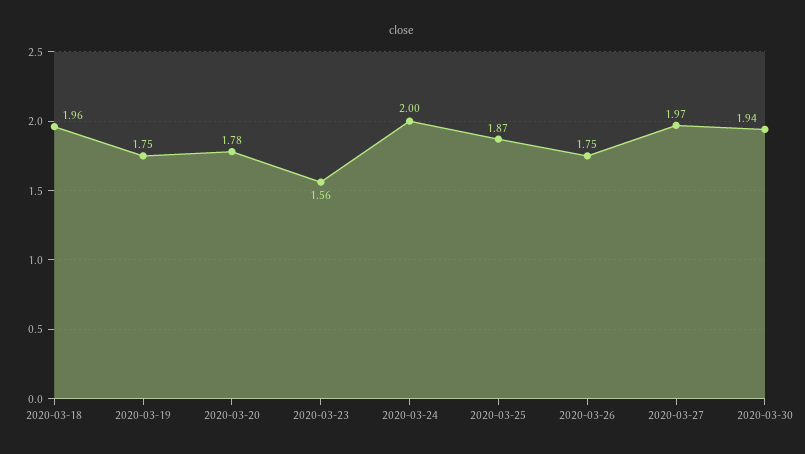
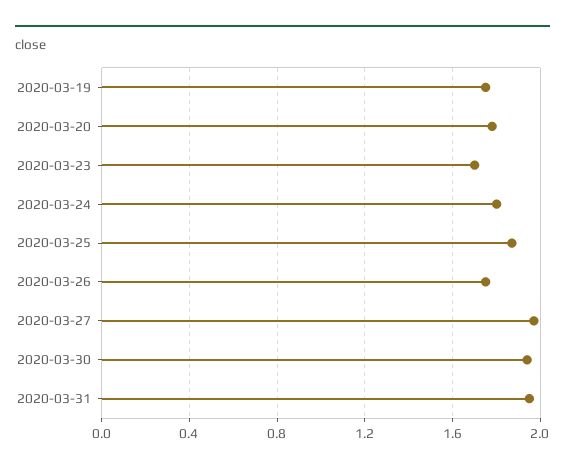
2020-03-18: 1.96 -> none
2020-03-23: 1.56 -> 1.7
2020-03-24: 2 -> 1.8
2020-03-31: none -> 1.95

